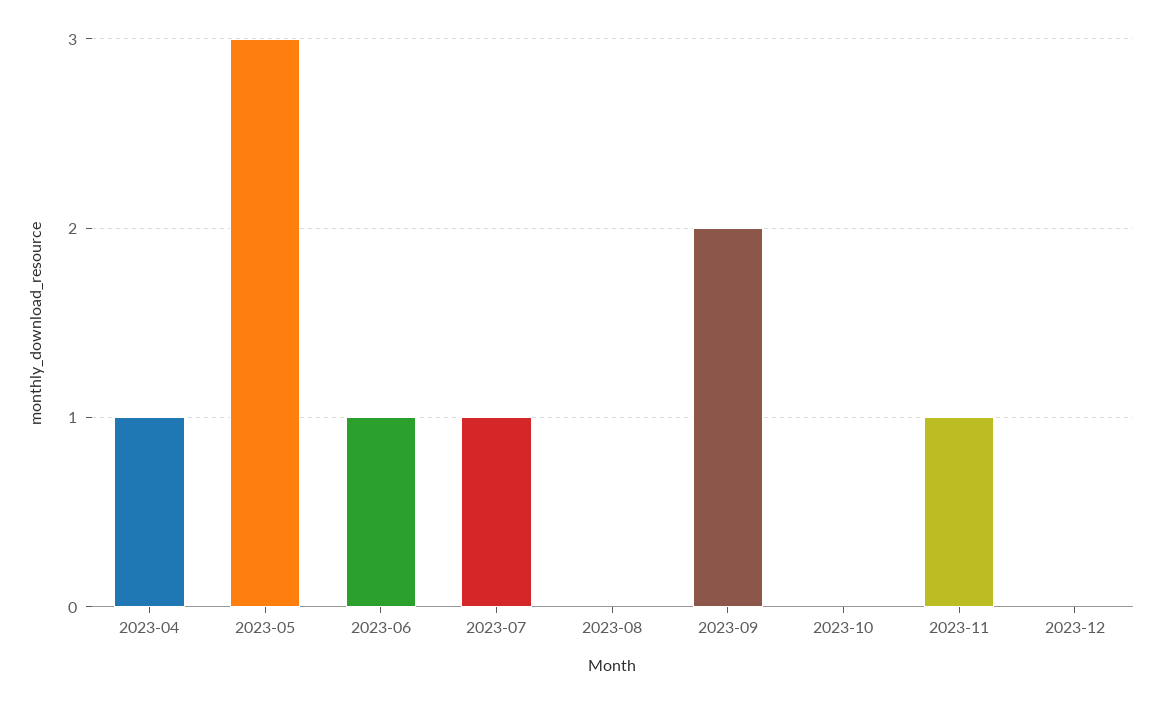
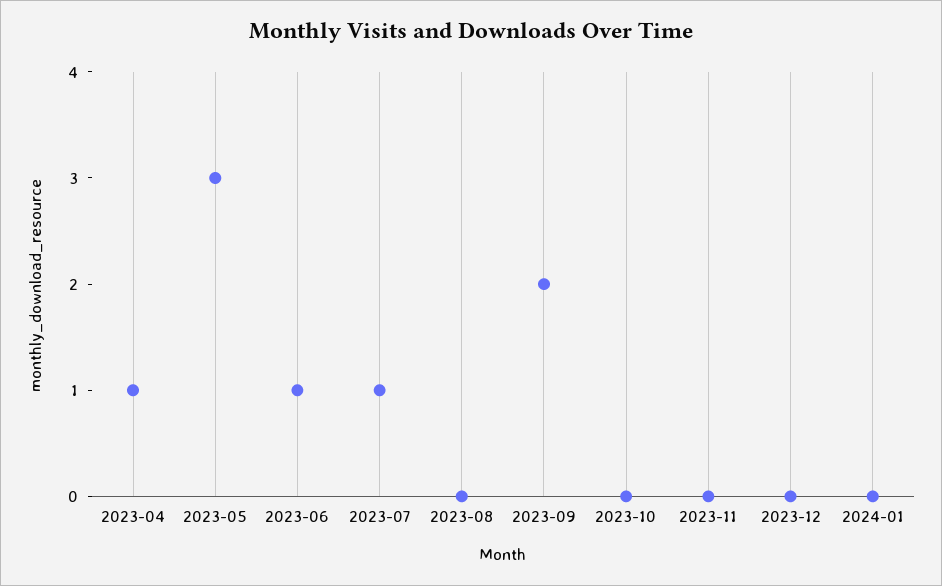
2023-11: 1 -> 0
2024-01: none -> 0

